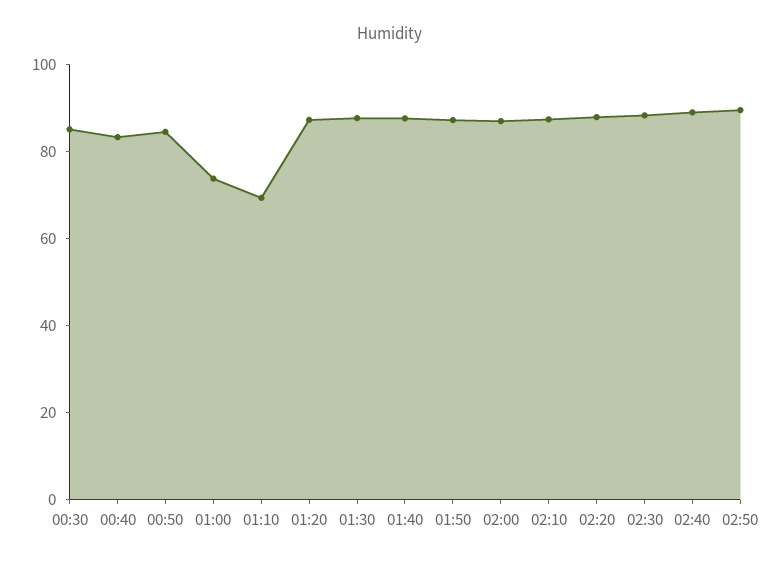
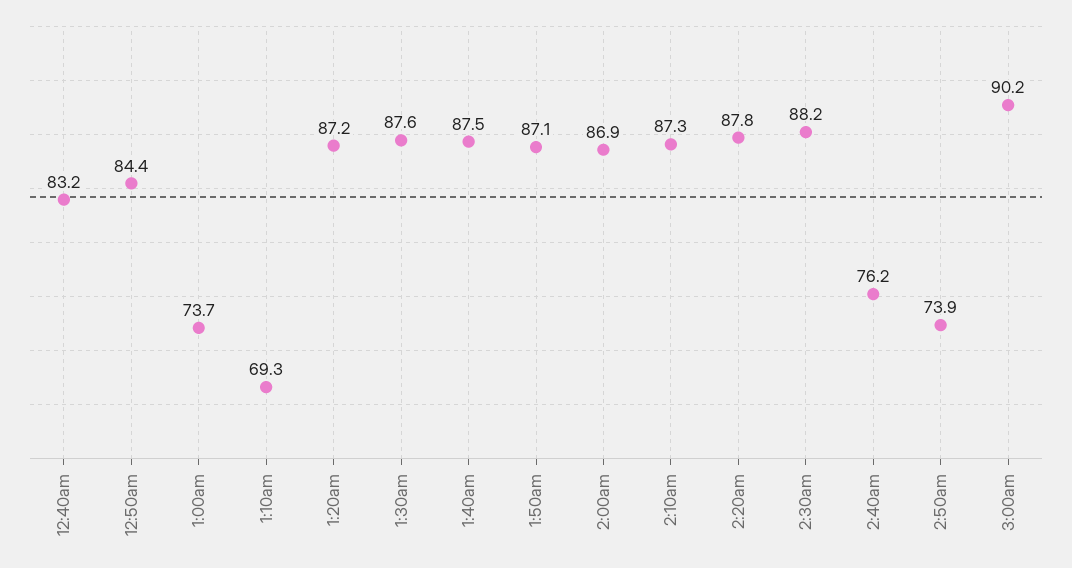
00:30: 85 -> none
02:40: 90 -> 76.2
02:50: 90 -> 73.9
3:00am: none -> 90.2

